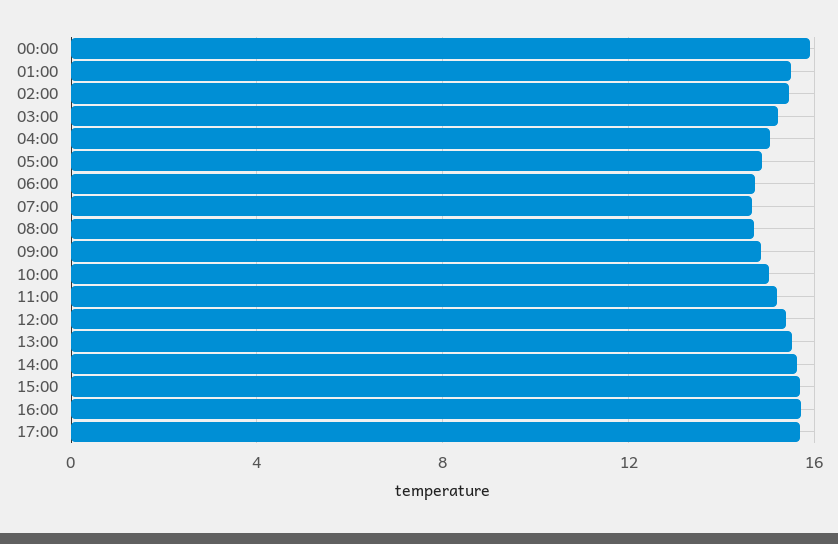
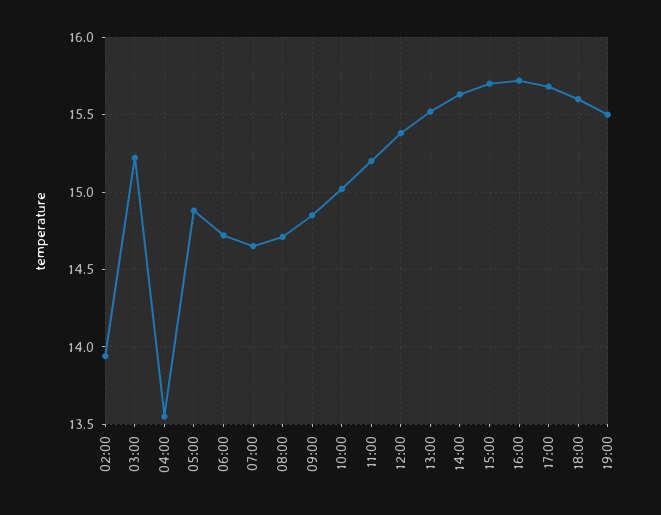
00:00: 16 -> none
01:00: 15.5 -> none
02:00: 15.5 -> 13.95
04:00: 15 -> 13.55
18:00: none -> 15.6
19:00: none -> 15.5

